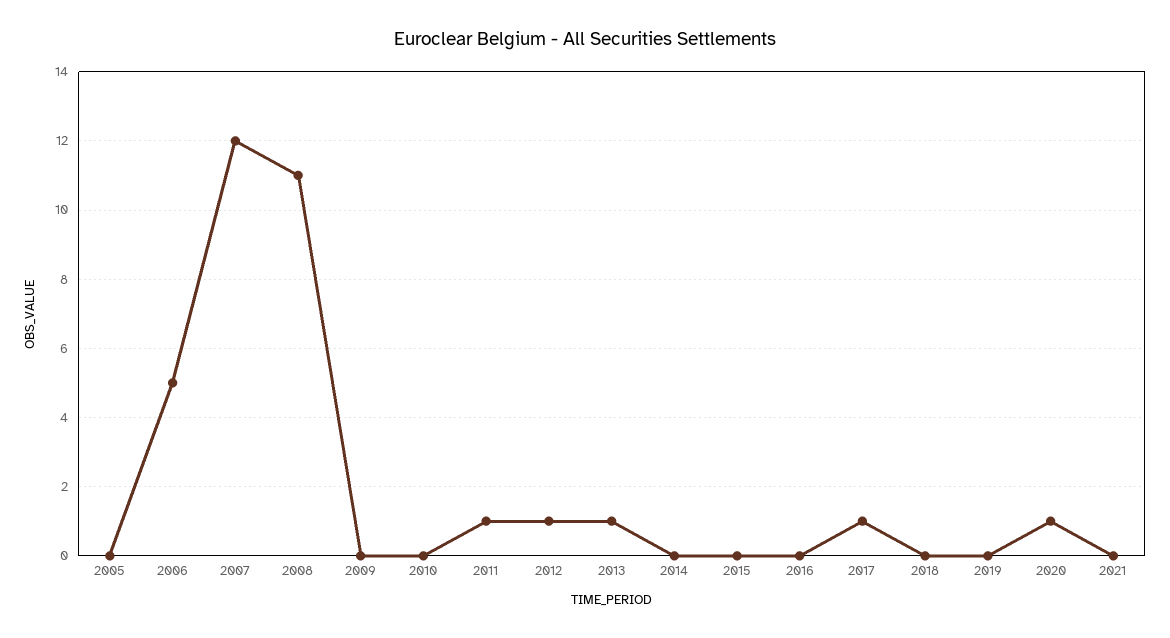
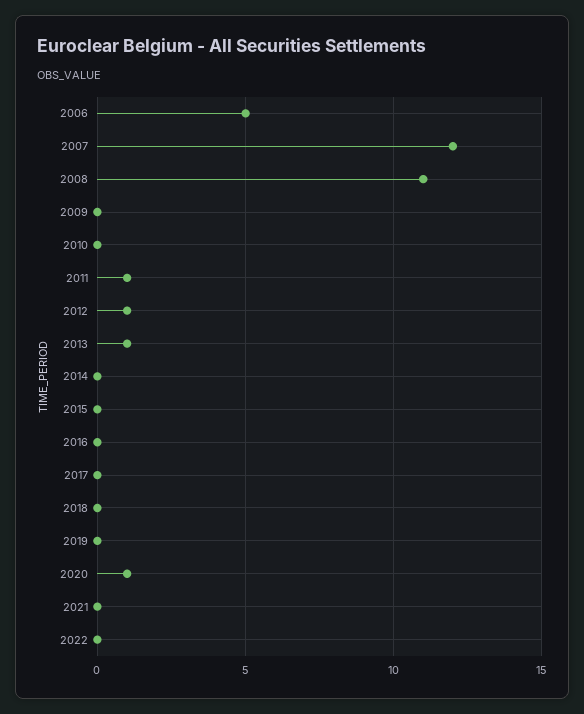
2005: 0 -> none
2017: 1 -> 0
2022: none -> 0

